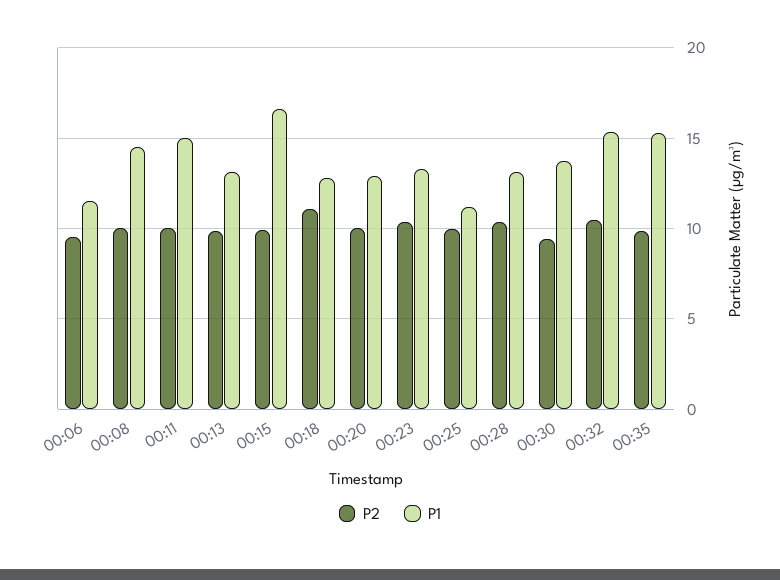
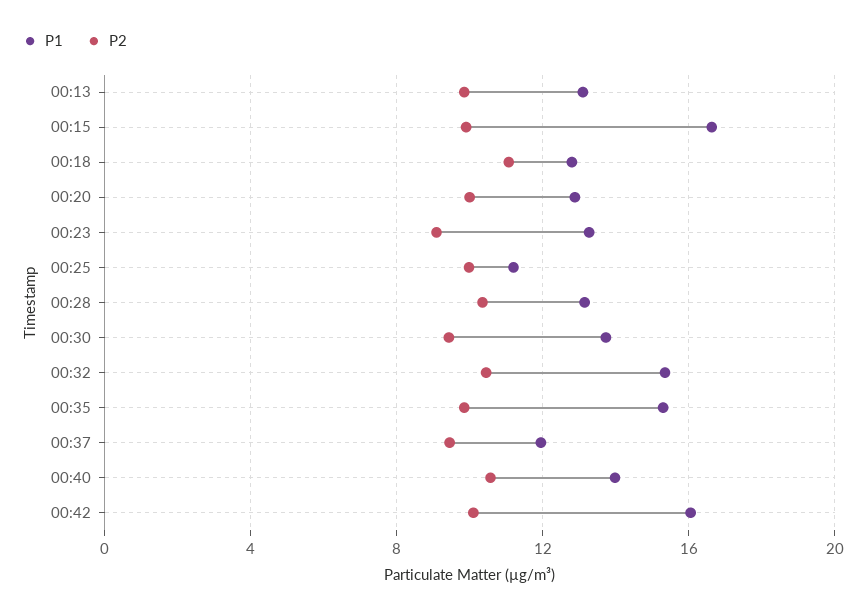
P2, 00:06: 9.5 -> none
P1, 00:06: 11.5 -> none
P2, 00:08: 10 -> none
P1, 00:08: 14.5 -> none
P2, 00:11: 10 -> none
P1, 00:11: 15 -> none
P2, 00:23: 10.5 -> 9
P1, 00:37: none -> 12
P2, 00:37: none -> 9.5
P1, 00:40: none -> 14
P2, 00:40: none -> 10.5
P1, 00:42: none -> 16
P2, 00:42: none -> 10

